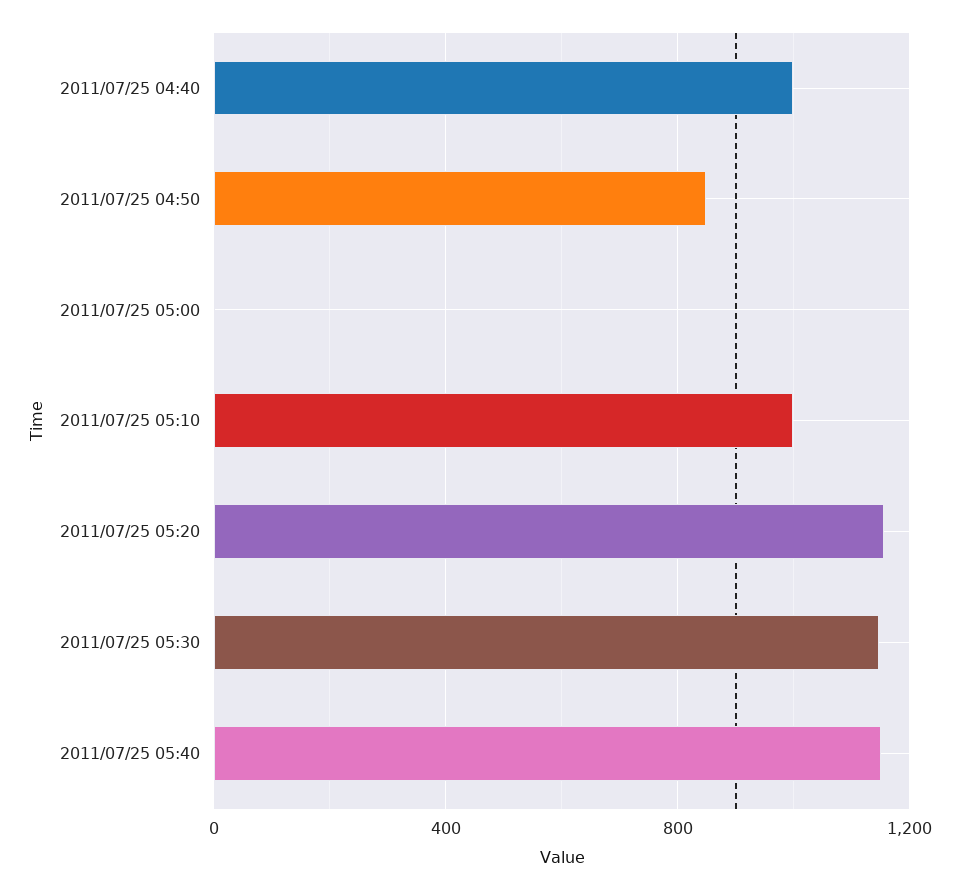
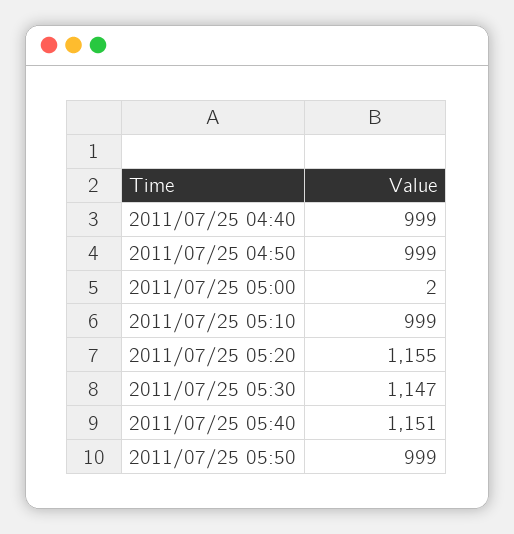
2011/07/25 04:50: 850 -> 999
2011/07/25 05:50: none -> 999

